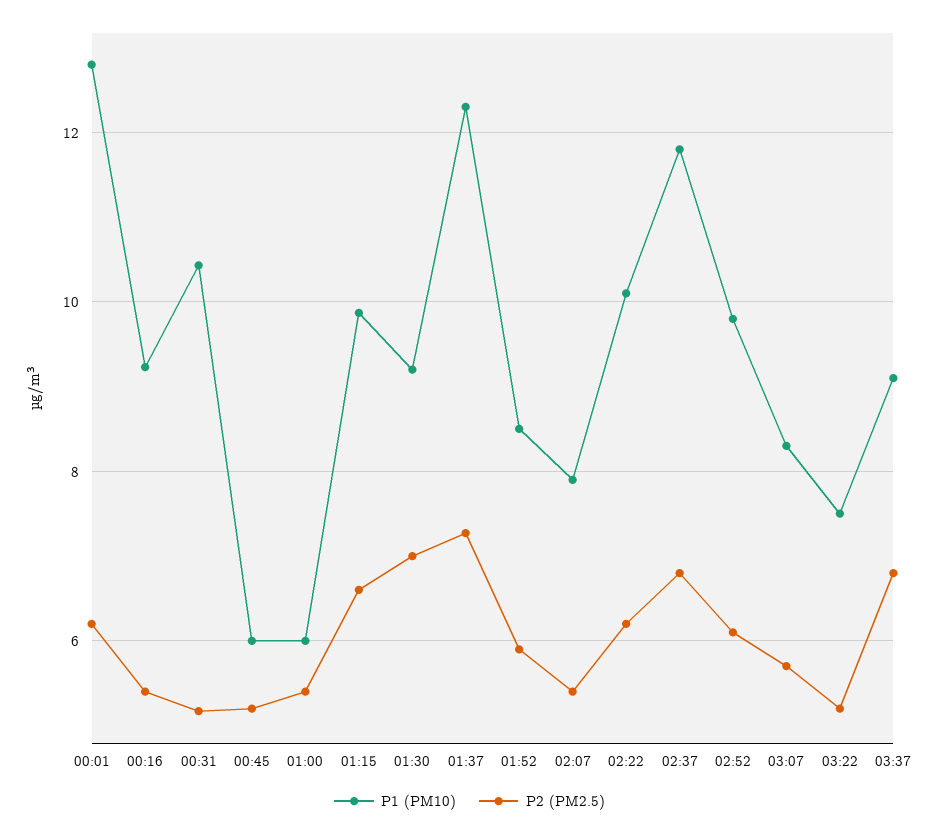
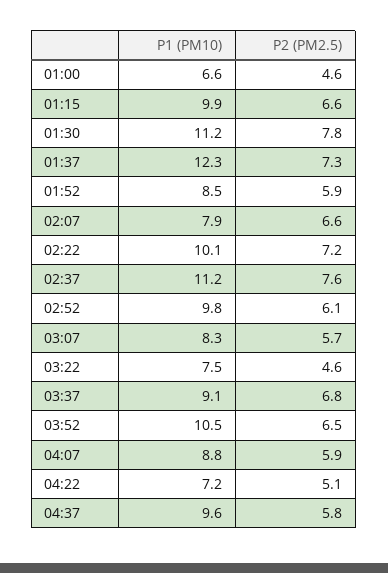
P1 (PM10), 00:01: 12.8 -> none
P2 (PM2.5), 00:01: 6.2 -> none
P1 (PM10), 00:16: 9.2 -> none
P2 (PM2.5), 00:16: 5.4 -> none
P1 (PM10), 00:31: 10.4 -> none
P2 (PM2.5), 00:31: 5.2 -> none
P1 (PM10), 00:45: 6 -> none
P2 (PM2.5), 00:45: 5.2 -> none
P1 (PM10), 01:00: 6 -> 6.6
P2 (PM2.5), 01:00: 5.4 -> 4.6
P1 (PM10), 01:30: 9.2 -> 11.2
P2 (PM2.5), 01:30: 7 -> 7.8
P2 (PM2.5), 02:07: 5.4 -> 6.6
P2 (PM2.5), 02:22: 6.2 -> 7.2
P1 (PM10), 02:37: 11.8 -> 11.2
P2 (PM2.5), 02:37: 6.8 -> 7.6
P2 (PM2.5), 03:22: 5.2 -> 4.6
P1 (PM10), 03:52: none -> 10.5
P2 (PM2.5), 03:52: none -> 6.5
P1 (PM10), 04:07: none -> 8.8
P2 (PM2.5), 04:07: none -> 5.9
P1 (PM10), 04:22: none -> 7.2
P2 (PM2.5), 04:22: none -> 5.1
P1 (PM10), 04:37: none -> 9.6
P2 (PM2.5), 04:37: none -> 5.8

